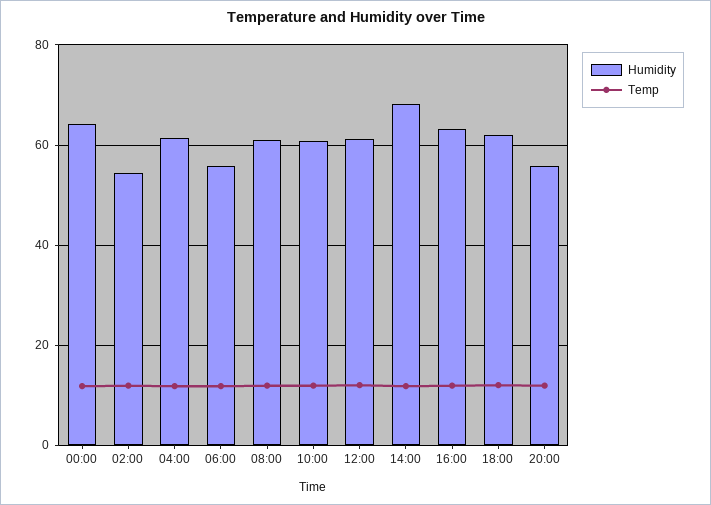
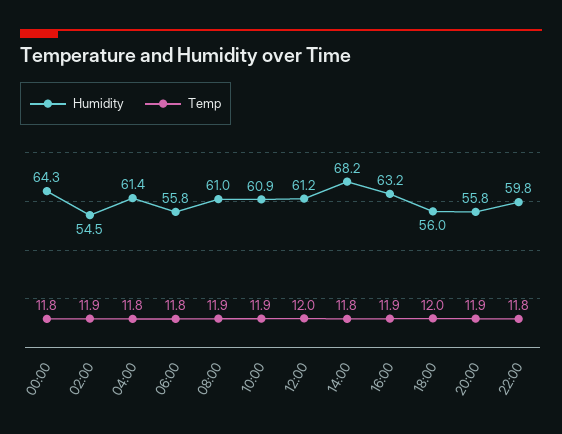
Humidity, 18:00: 62 -> 56
Humidity, 22:00: none -> 59.8
Temp, 22:00: none -> 11.8

